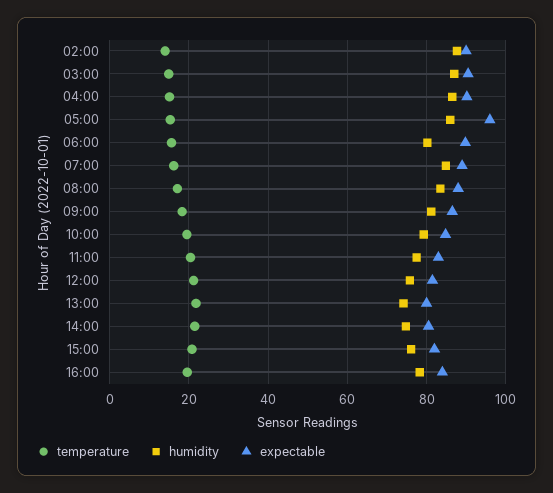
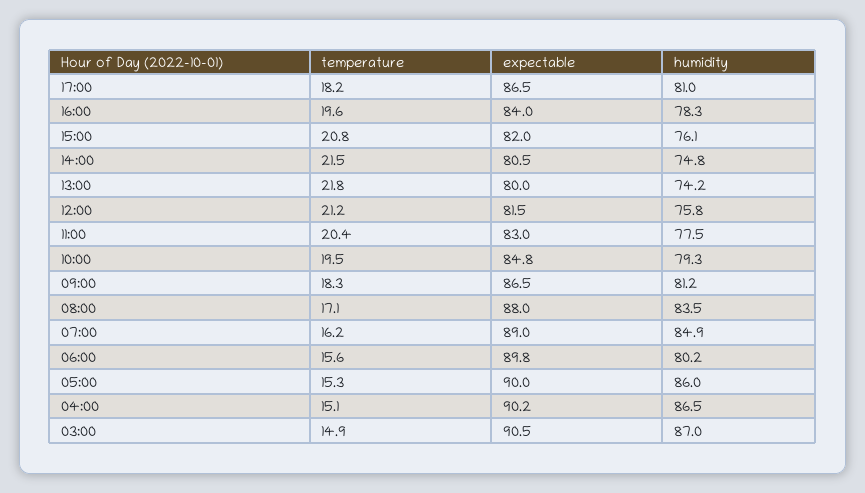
temperature, 02:00: 14 -> none
humidity, 02:00: 88 -> none
expectable, 02:00: 90 -> none
expectable, 05:00: 96 -> 90
temperature, 17:00: none -> 18.2
expectable, 17:00: none -> 86.5
humidity, 17:00: none -> 81

